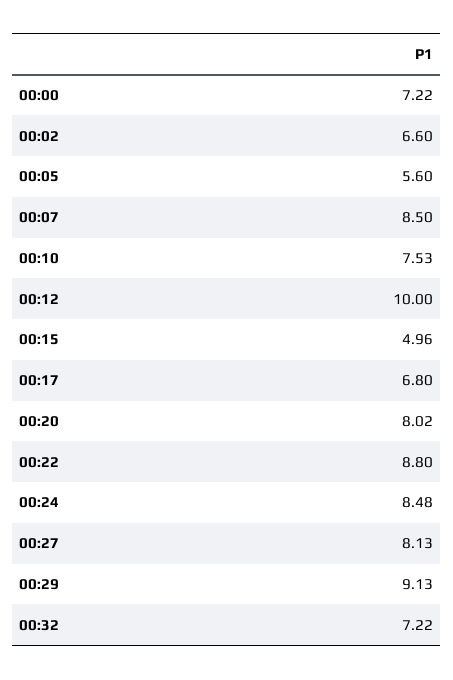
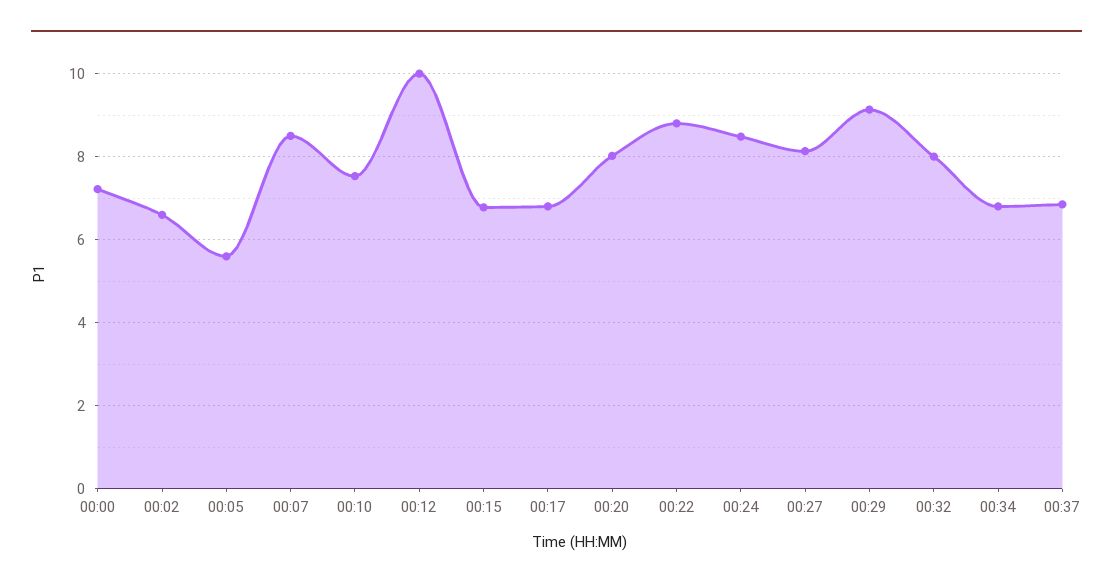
00:15: 4.96 -> 6.8
00:32: 7.22 -> 8
00:34: none -> 6.8
00:37: none -> 6.8

